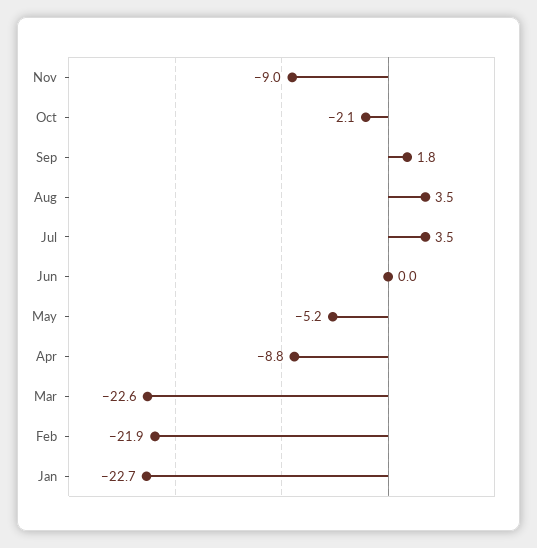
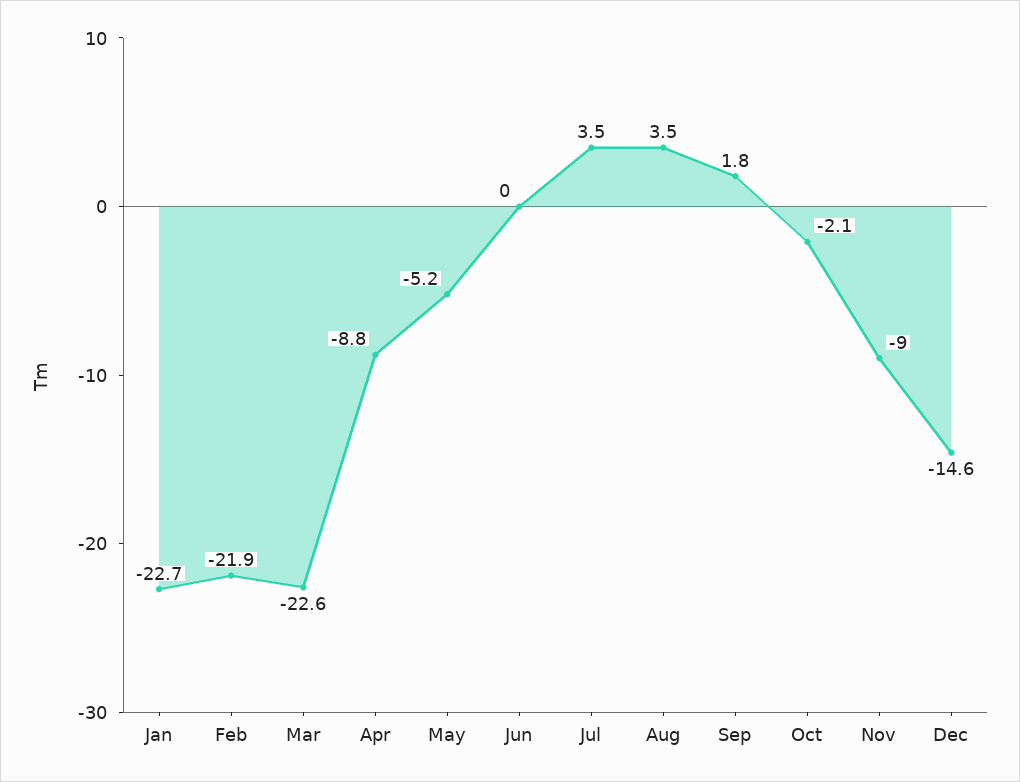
Dec: none -> -14.6

